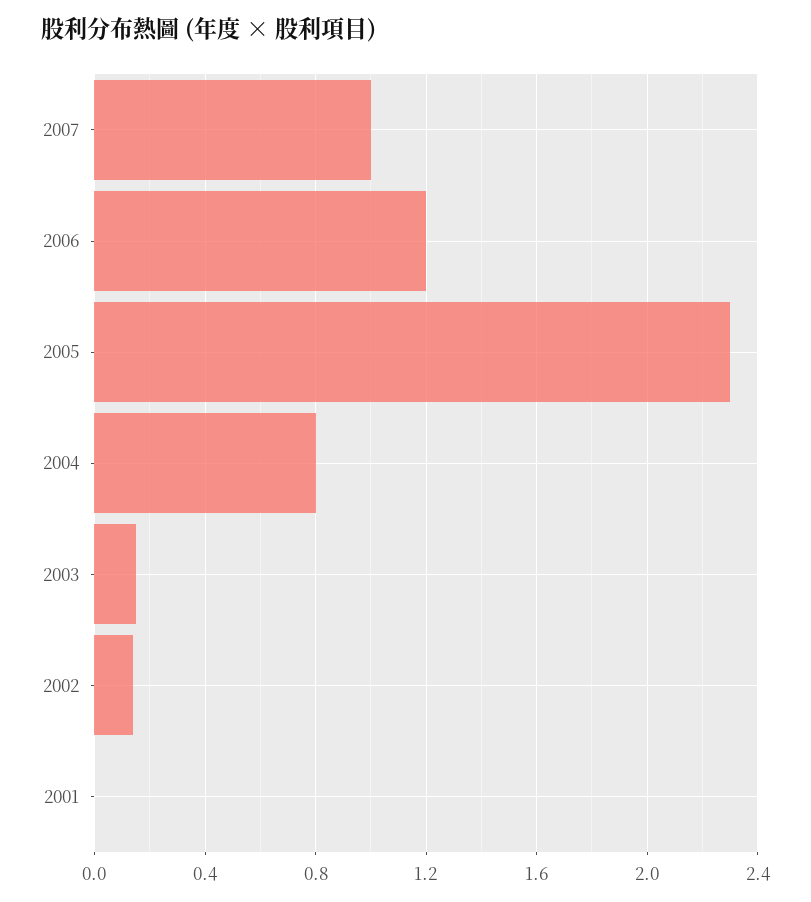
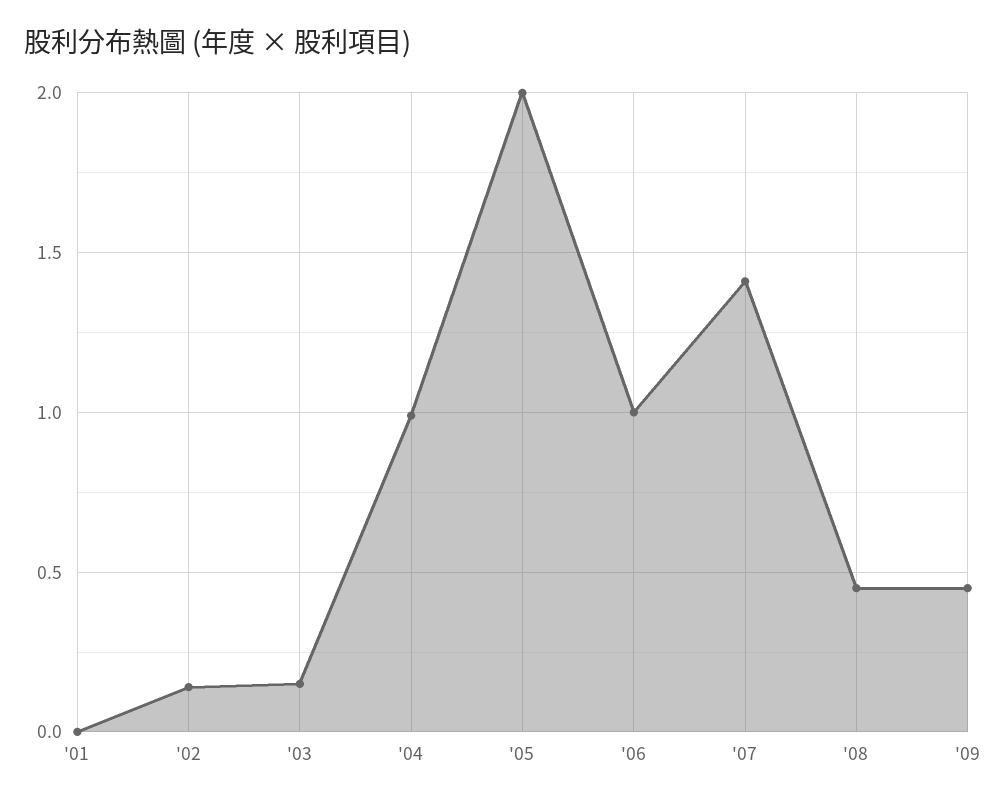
2007: 1 -> 1.4
2006: 1.2 -> 1
2005: 2.3 -> 2
2004: 0.8 -> 1
'08: none -> 0.45
'09: none -> 0.45

